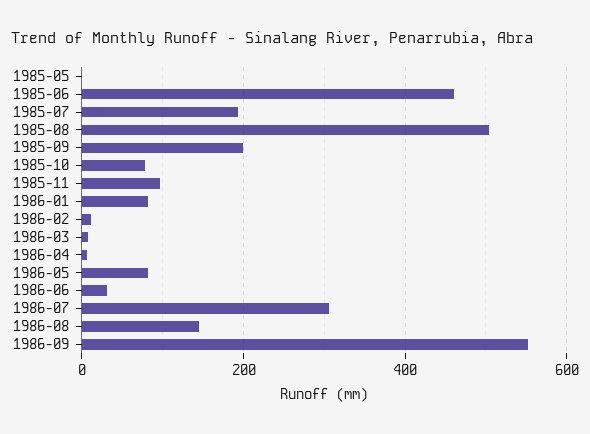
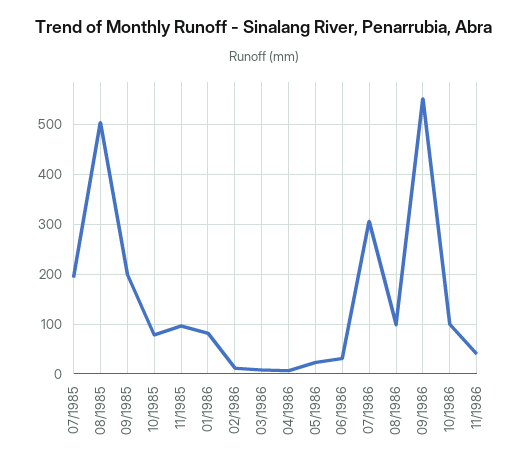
1985-05: 0 -> none
1985-06: 460 -> none
1986-05: 80 -> 20
1986-08: 140 -> 100
10/1986: none -> 100
11/1986: none -> 40

